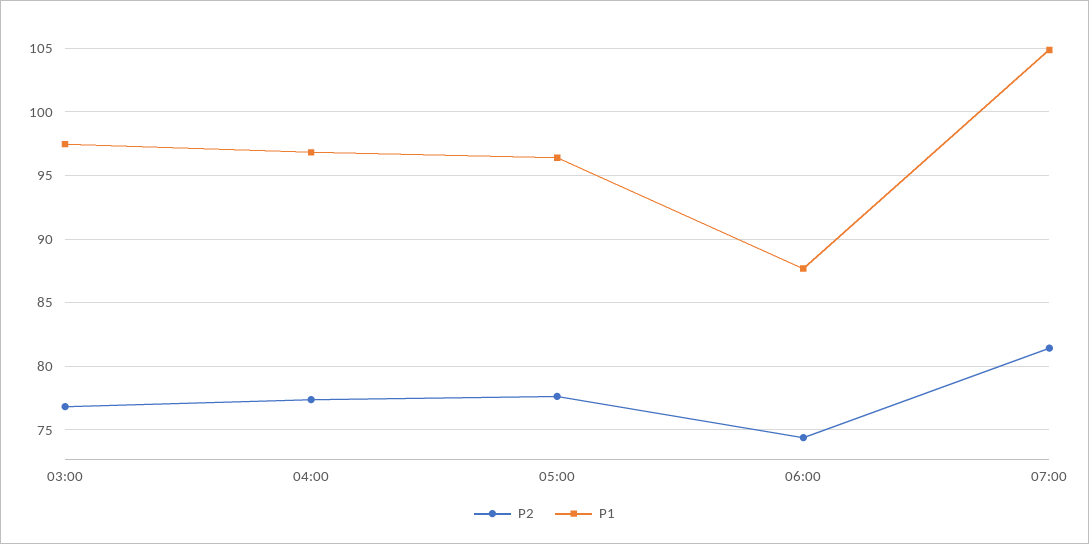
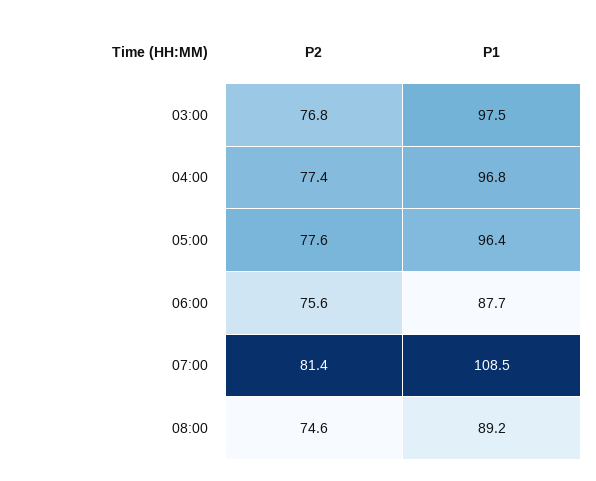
P2, 06:00: 74.5 -> 75.6
P1, 07:00: 105 -> 108.5
P2, 08:00: none -> 74.6
P1, 08:00: none -> 89.2

